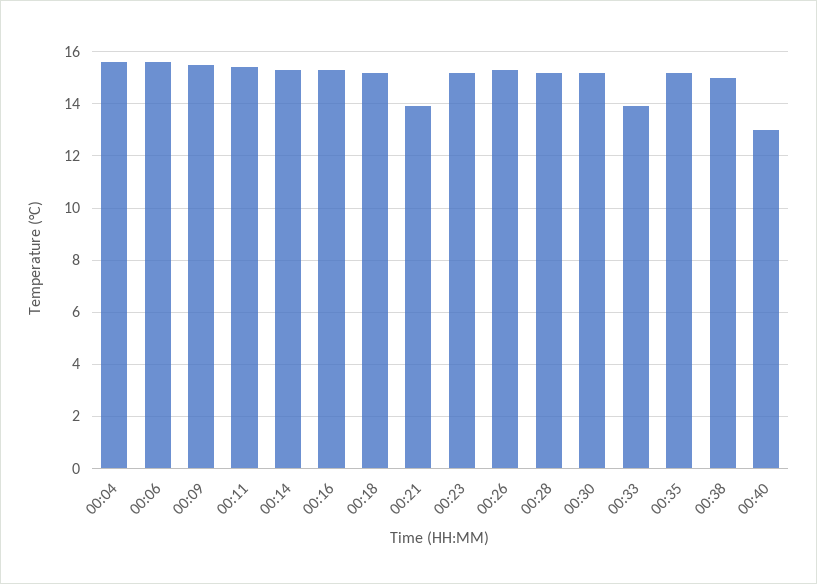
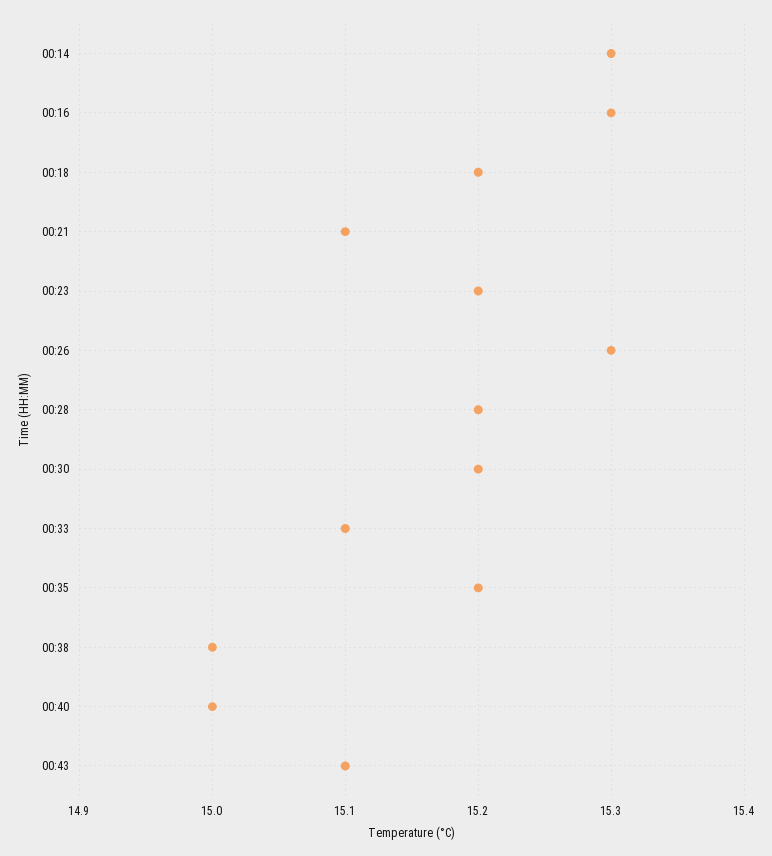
00:04: 15.5 -> none
00:06: 15.5 -> none
00:09: 15.5 -> none
00:11: 15.5 -> none
00:21: 14 -> 15.1
00:33: 14 -> 15.1
00:40: 13 -> 15
00:43: none -> 15.1

